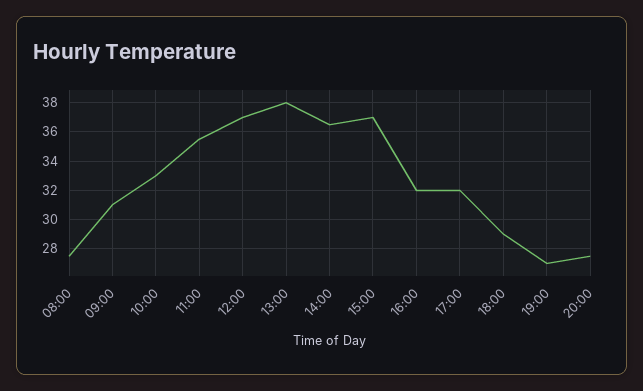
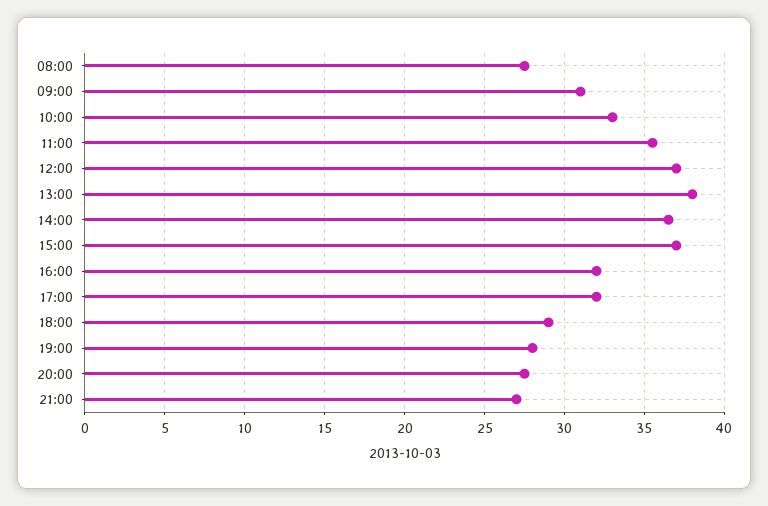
19:00: 27 -> 28
21:00: none -> 27

